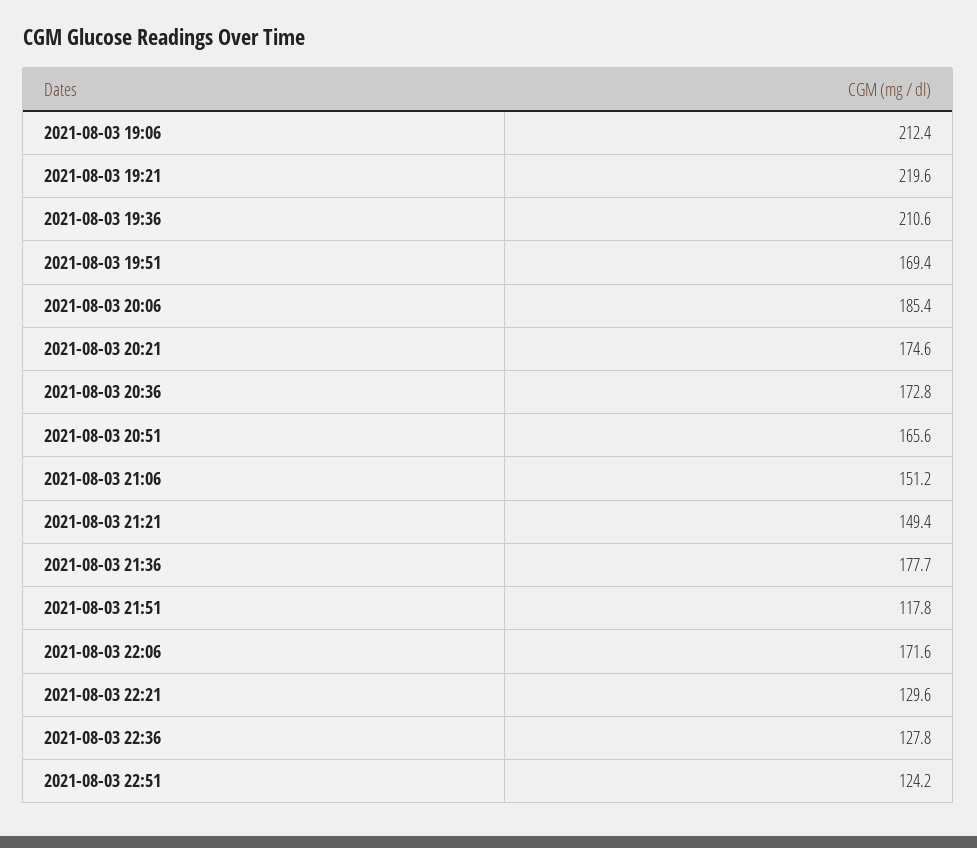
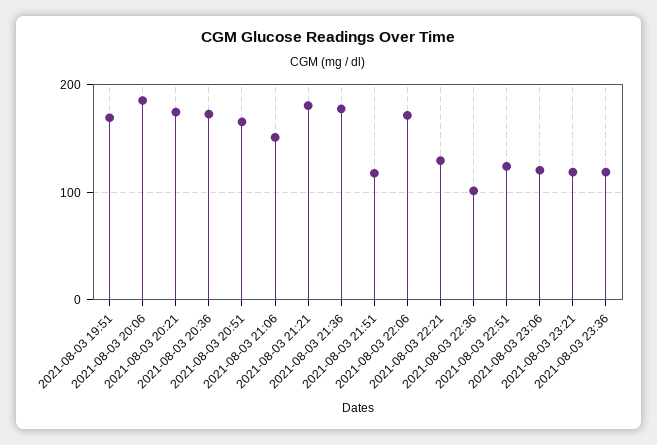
2021-08-03 19:06: 212.4 -> none
2021-08-03 19:21: 219.6 -> none
2021-08-03 19:36: 210.6 -> none
2021-08-03 21:21: 149.4 -> 180
2021-08-03 22:36: 127.8 -> 100
2021-08-03 23:06: none -> 120
2021-08-03 23:21: none -> 120
2021-08-03 23:36: none -> 120

